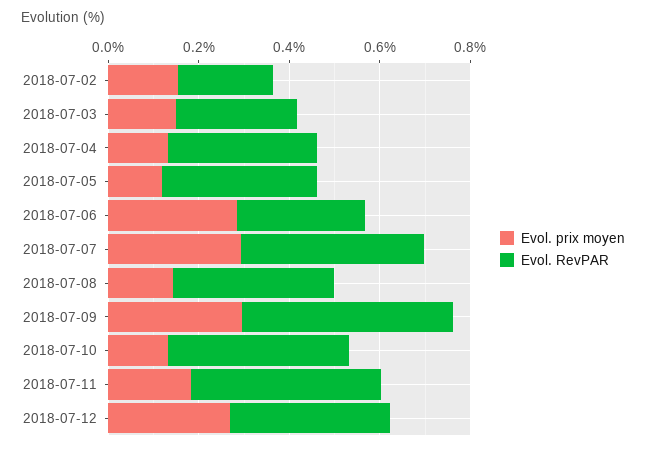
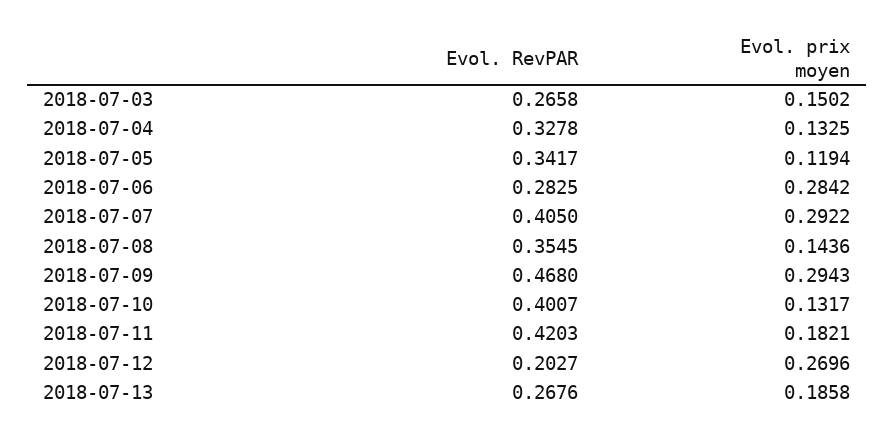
Evol. prix moyen, 2018-07-02: 0.15 -> none
Evol. RevPAR, 2018-07-02: 0.2 -> none
Evol. RevPAR, 2018-07-12: 0.35 -> 0.2027
Evol. RevPAR, 2018-07-13: none -> 0.2676
Evol. prix moyen, 2018-07-13: none -> 0.1858

